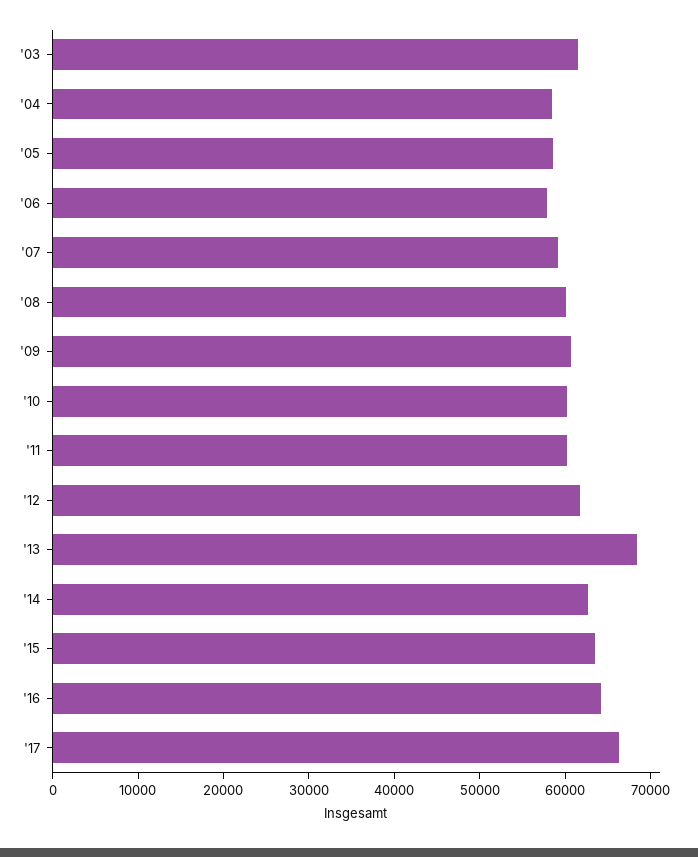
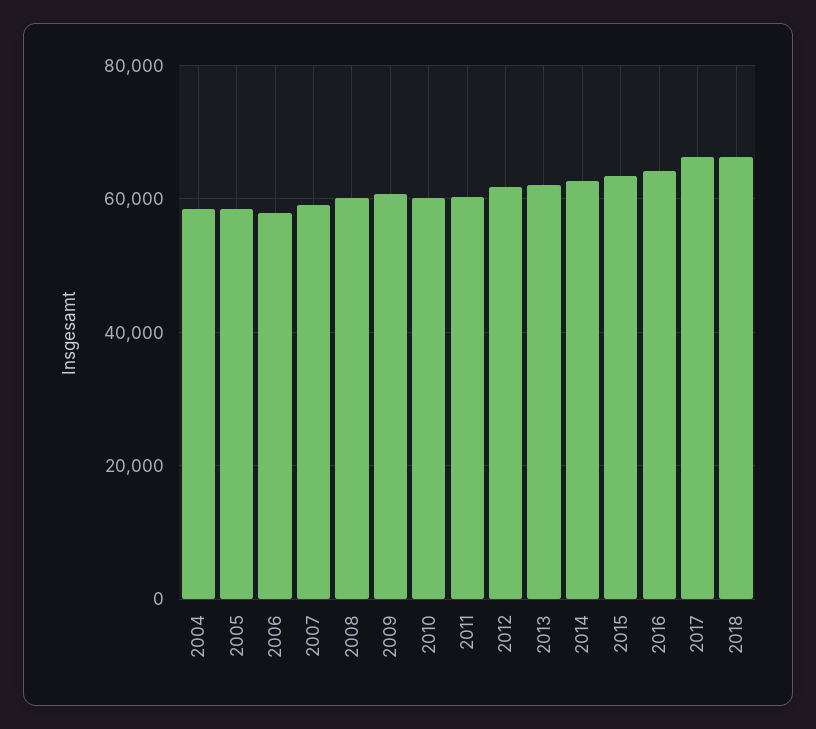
'03: 62000 -> none
'13: 68000 -> 62000
2018: none -> 66000

